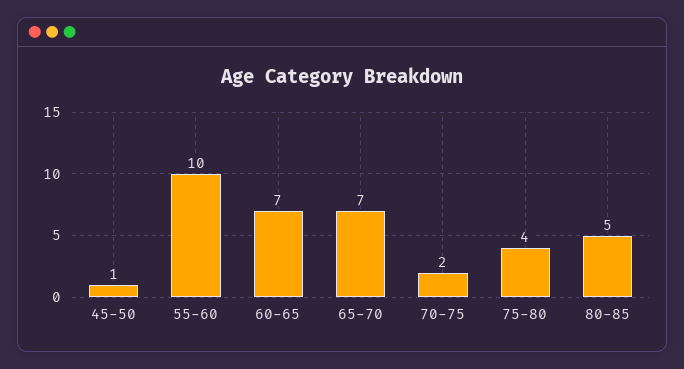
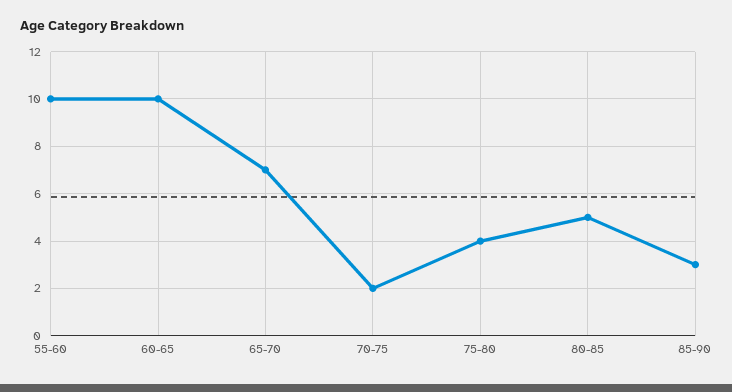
45-50: 1 -> none
60-65: 7 -> 10
85-90: none -> 3

